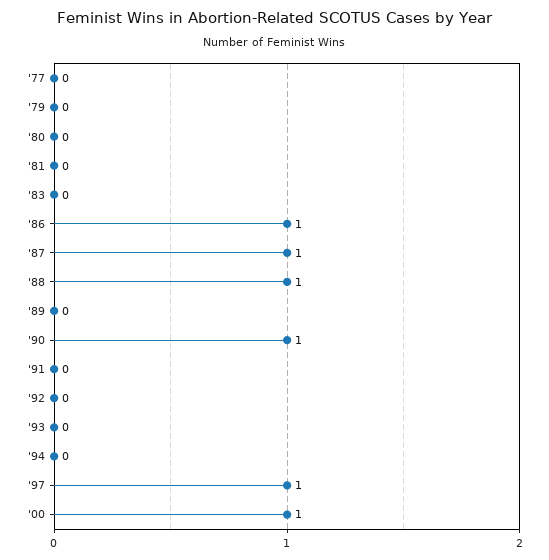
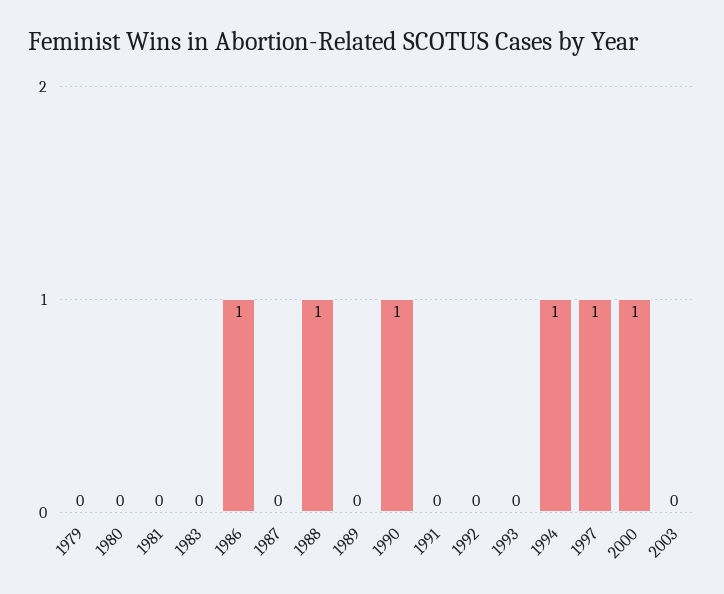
'77: 0 -> none
'87: 1 -> 0
'94: 0 -> 1
2003: none -> 0

